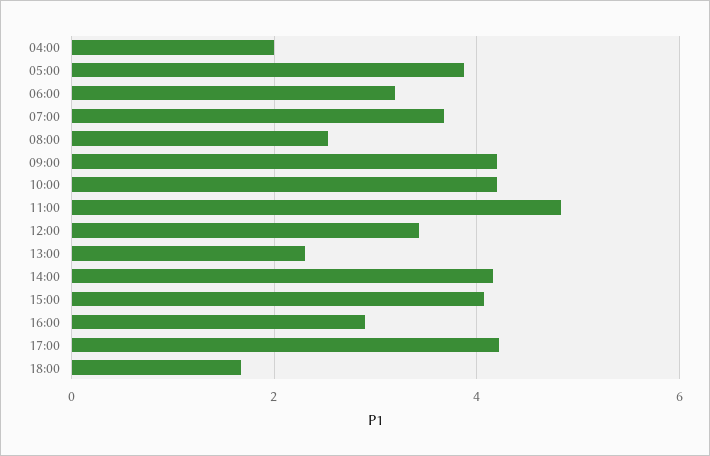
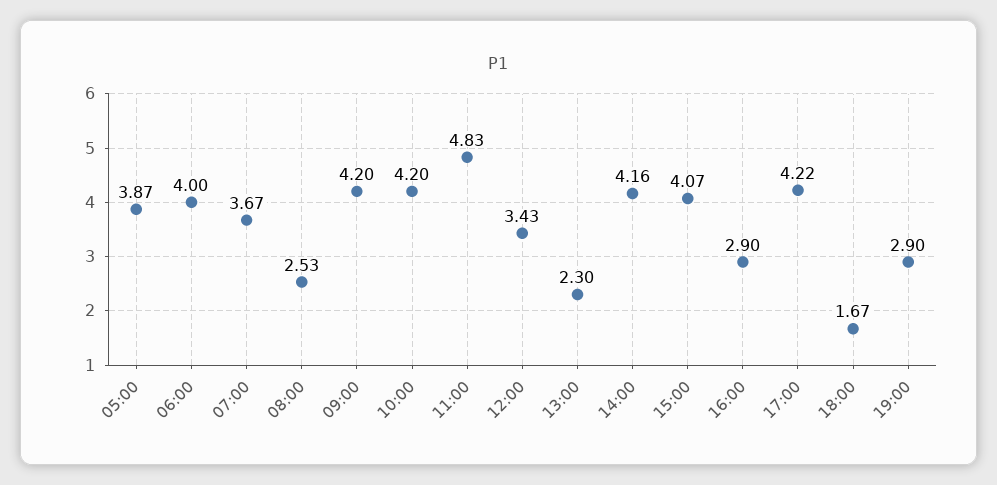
04:00: 2 -> none
06:00: 3.2 -> 4
19:00: none -> 2.9

